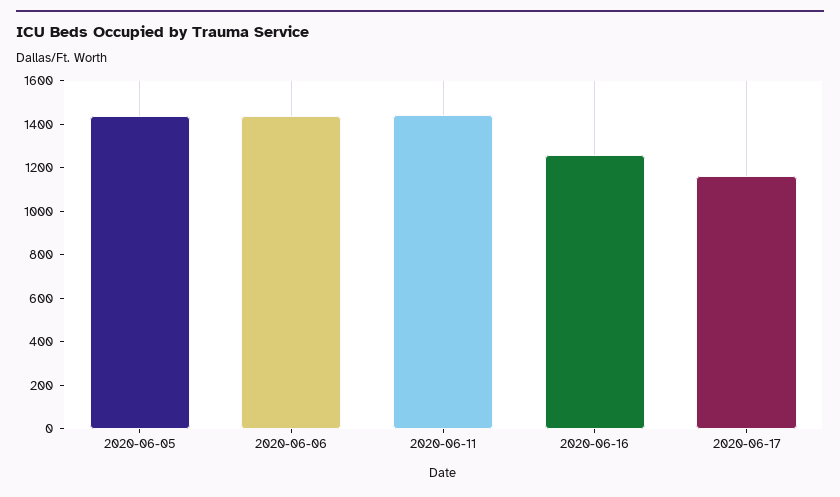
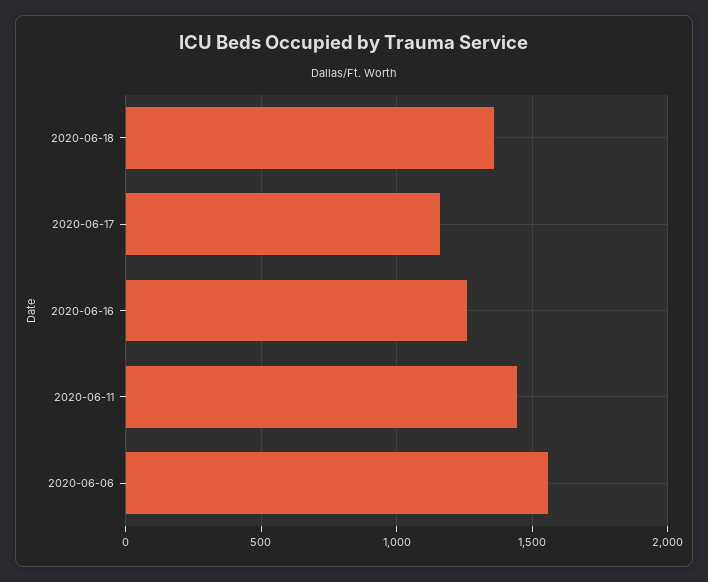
2020-06-05: 1450 -> none
2020-06-06: 1450 -> 1550
2020-06-18: none -> 1350

